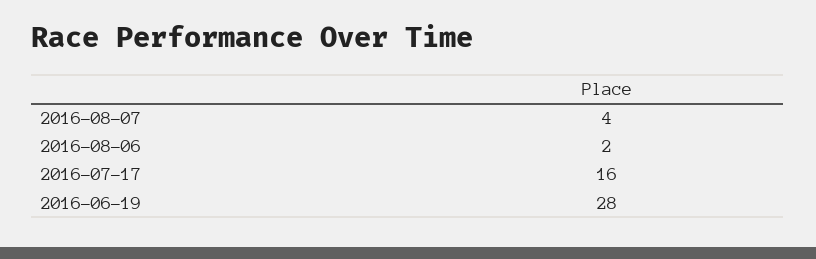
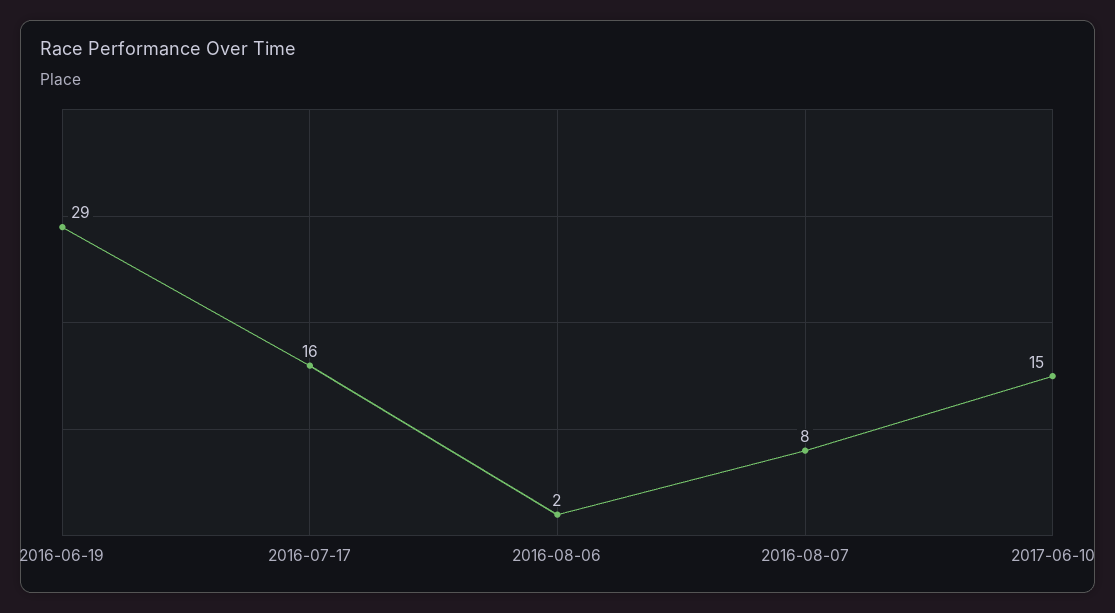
2016-08-07: 4 -> 8
2016-06-19: 28 -> 29
2017-06-10: none -> 15

